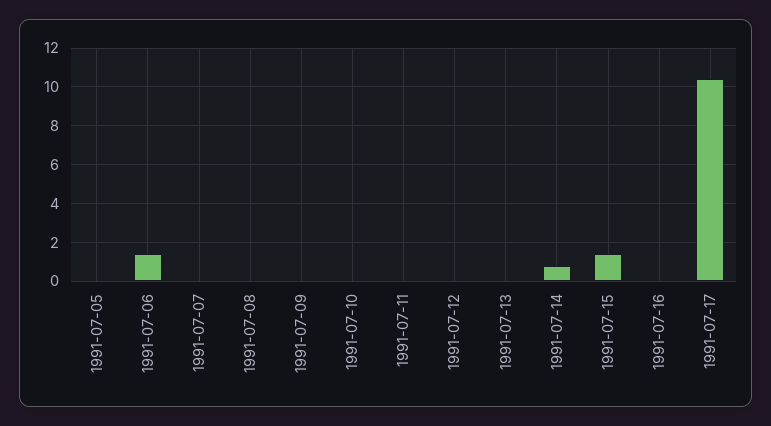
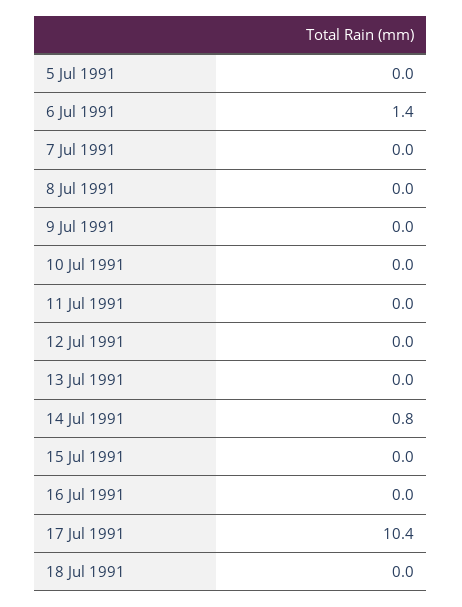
1991-07-15: 1.5 -> 0
18 Jul 1991: none -> 0

